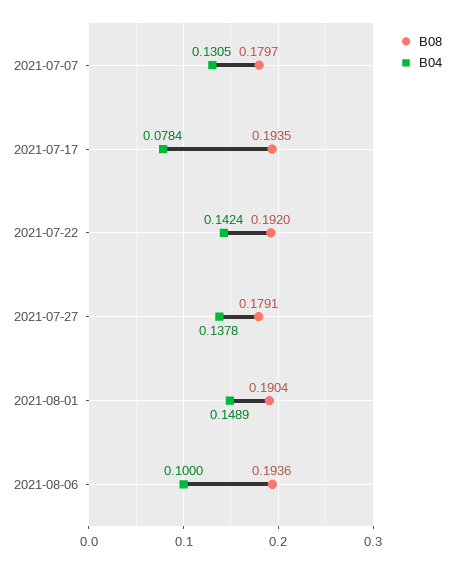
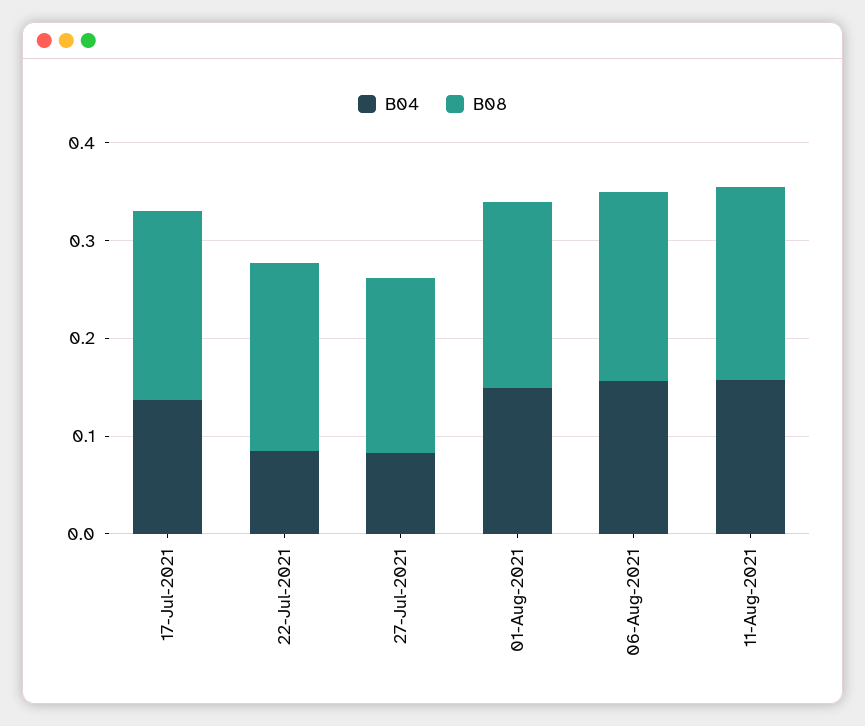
B08, 2021-07-07: 0.1797 -> none
B04, 2021-07-07: 0.1305 -> none
B04, 2021-07-17: 0.0784 -> 0.14
B04, 2021-07-22: 0.1424 -> 0.08
B04, 2021-07-27: 0.1378 -> 0.08
B04, 2021-08-06: 0.1 -> 0.16
B04, 11-Aug-2021: none -> 0.16
B08, 11-Aug-2021: none -> 0.2

